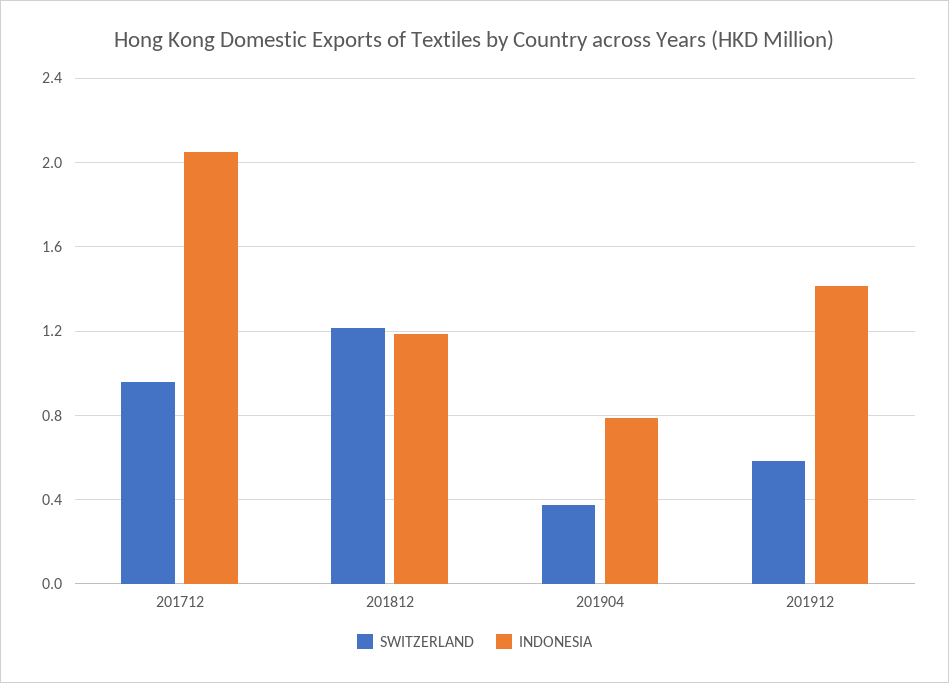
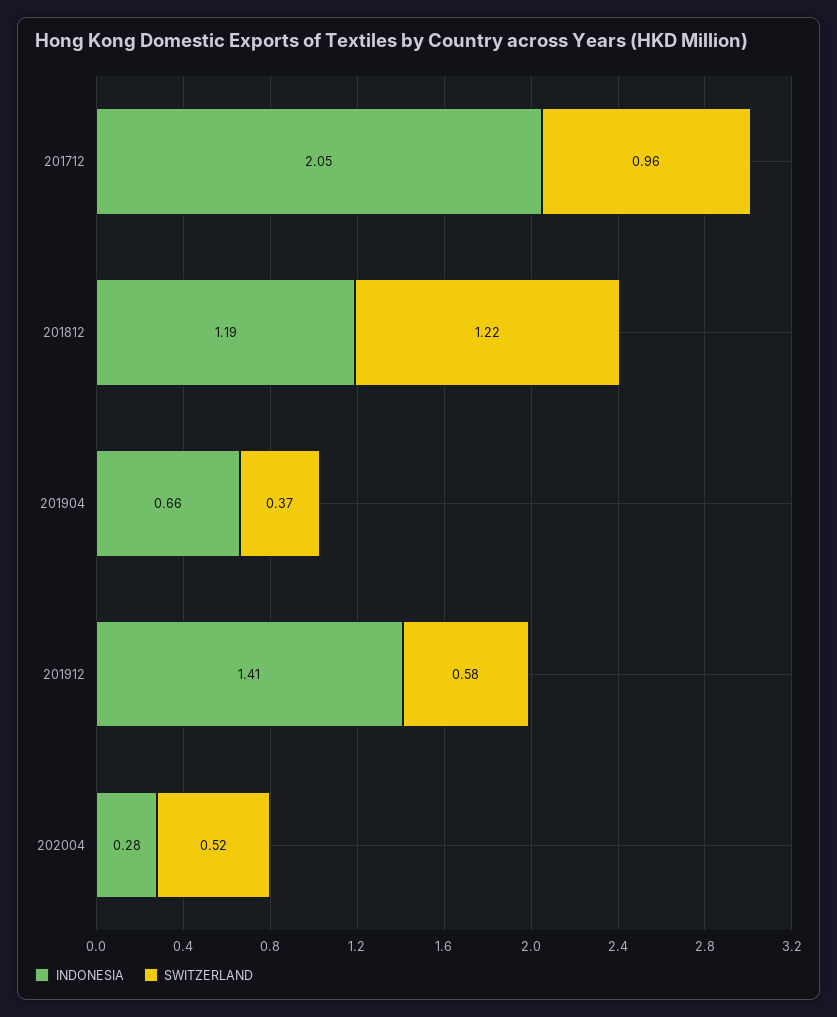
INDONESIA, 201904: 0.8 -> 0.66
INDONESIA, 202004: none -> 0.28
SWITZERLAND, 202004: none -> 0.52

